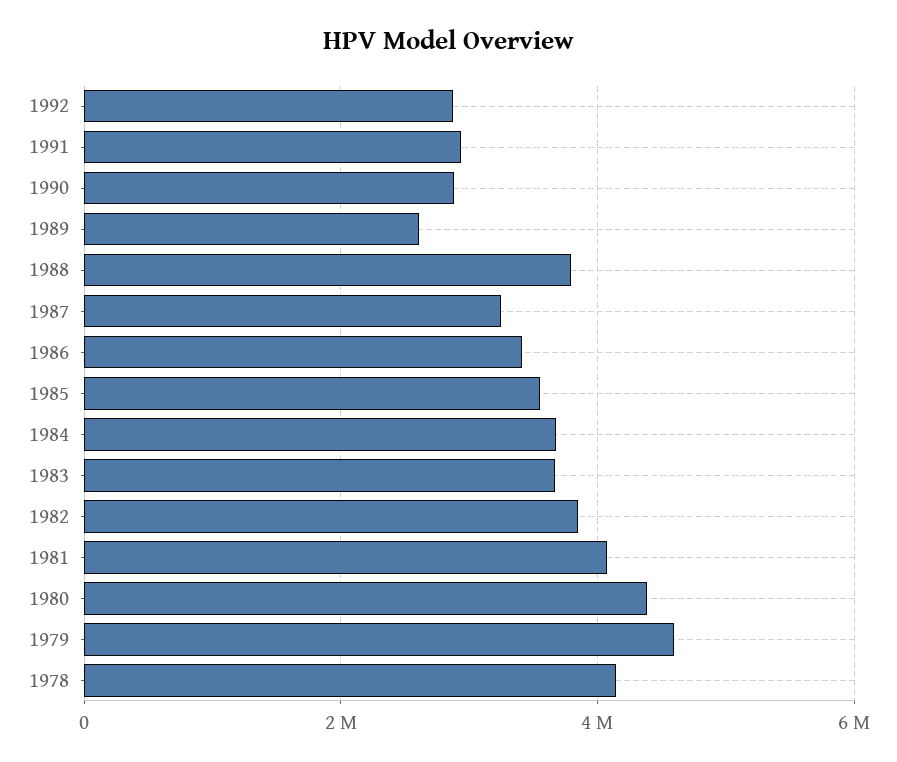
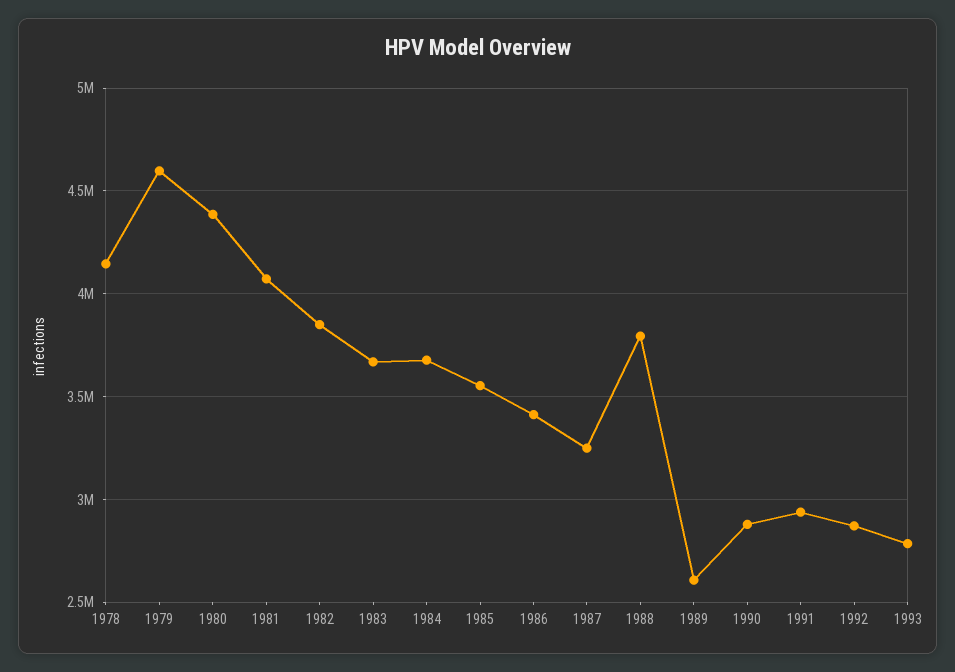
1993: none -> 2800000

